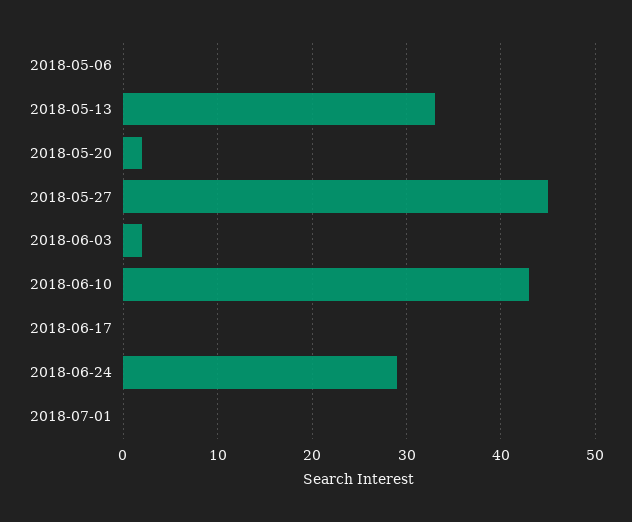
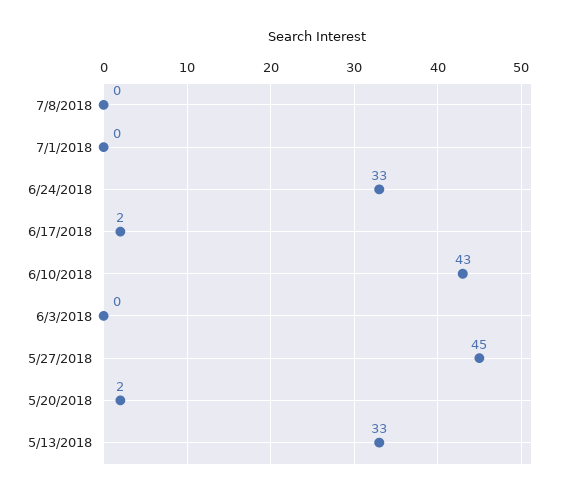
2018-05-06: 0 -> none
2018-06-03: 2 -> 0
2018-06-17: 0 -> 2
2018-06-24: 29 -> 33
7/8/2018: none -> 0

